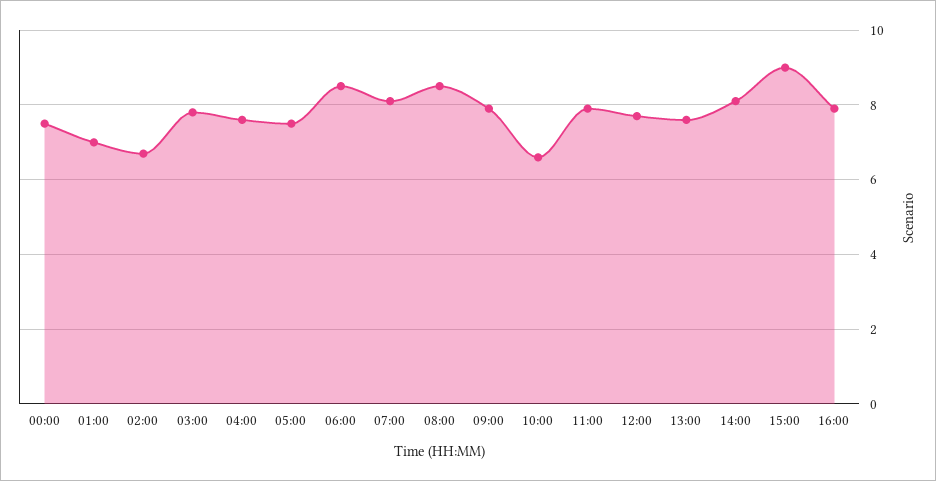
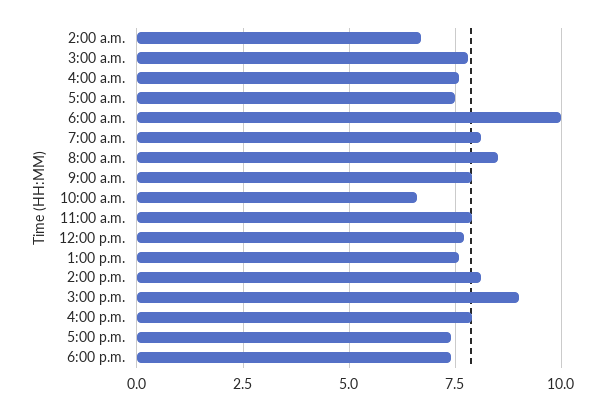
00:00: 7.5 -> none
01:00: 7 -> none
06:00: 8.5 -> 10
5:00 p.m.: none -> 7.5
6:00 p.m.: none -> 7.5

